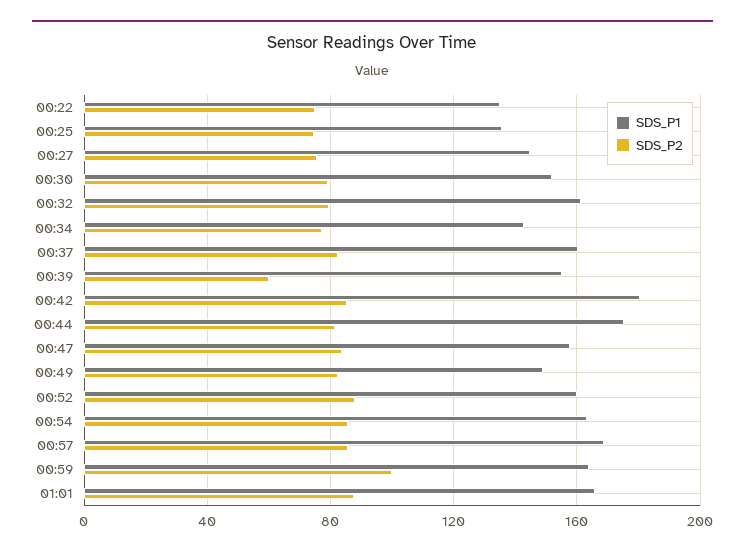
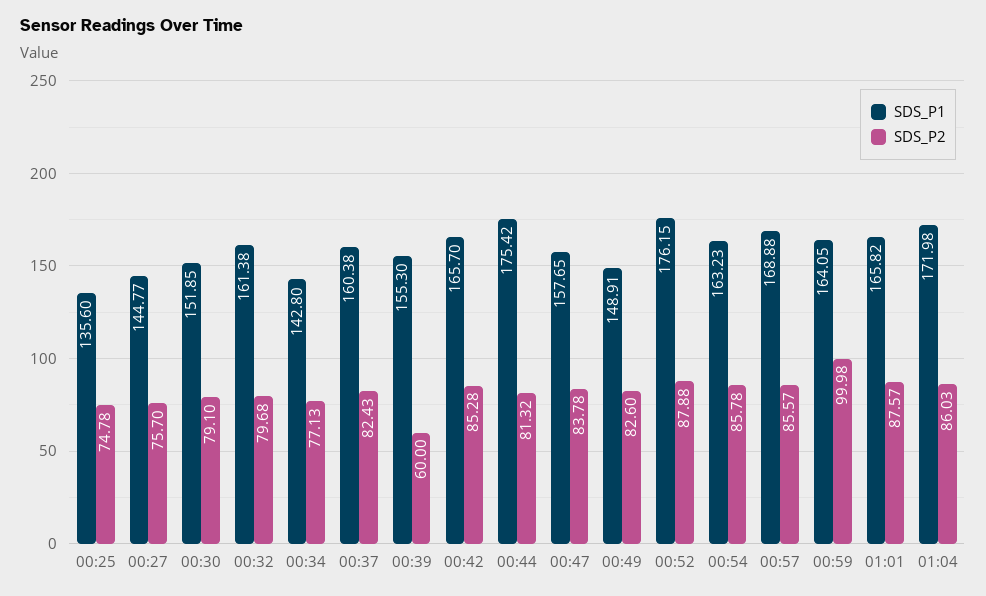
SDS_P1, 00:22: 135 -> none
SDS_P2, 00:22: 75 -> none
SDS_P1, 00:42: 180 -> 165.7
SDS_P1, 00:52: 160 -> 176.15
SDS_P1, 01:04: none -> 171.98
SDS_P2, 01:04: none -> 86.03

